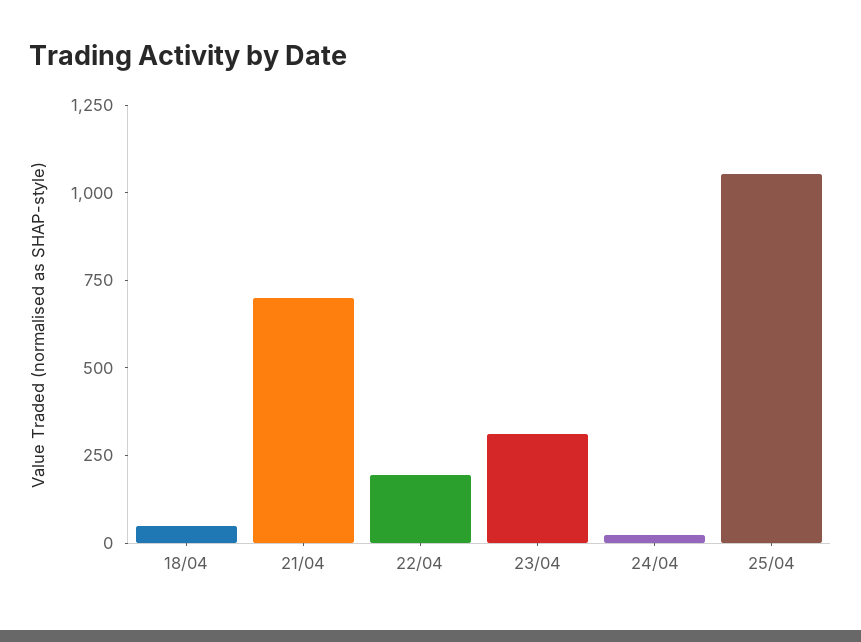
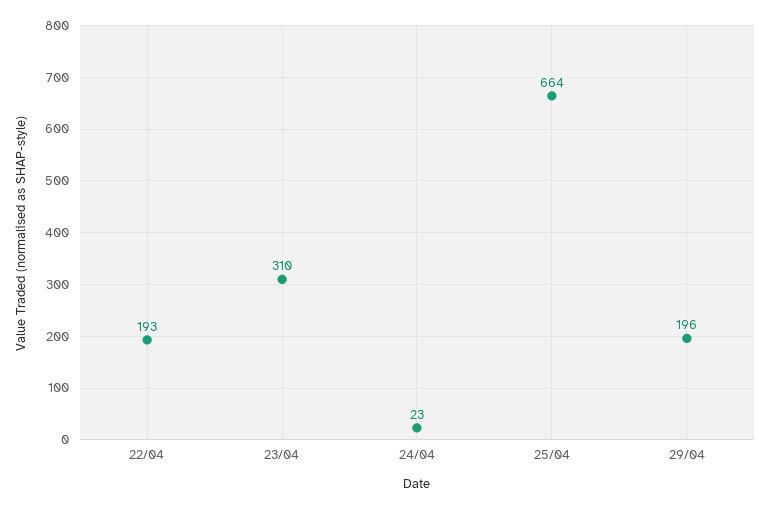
18/04: 50 -> none
21/04: 700 -> none
25/04: 1050 -> 664
29/04: none -> 196

